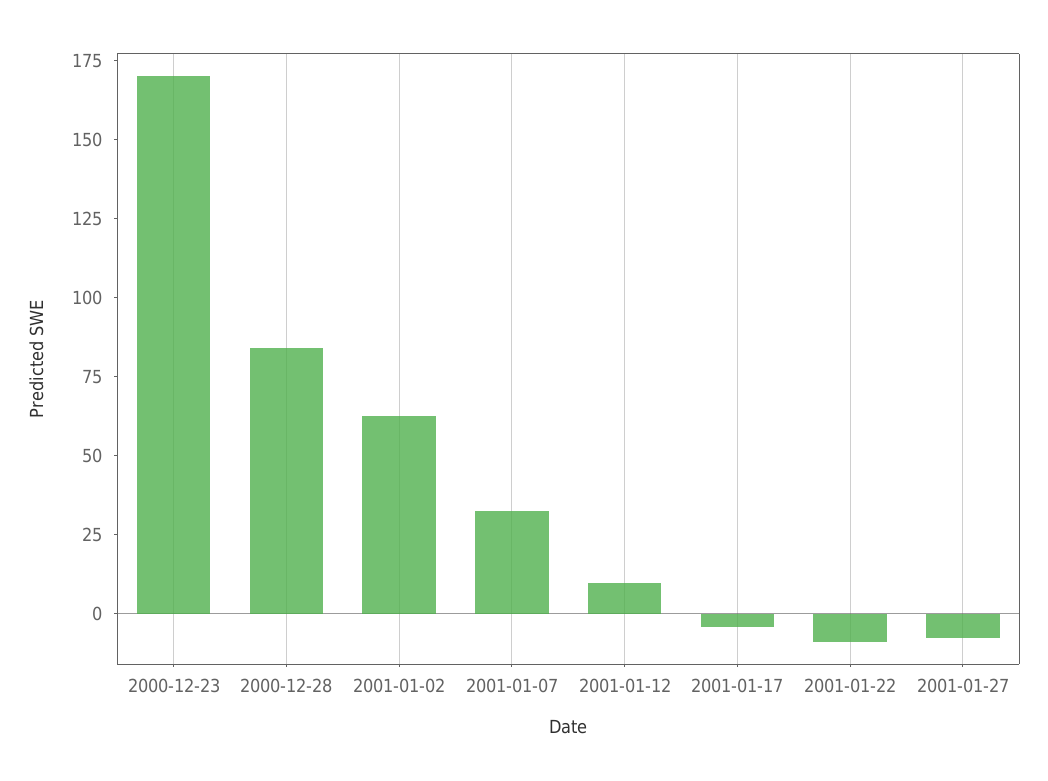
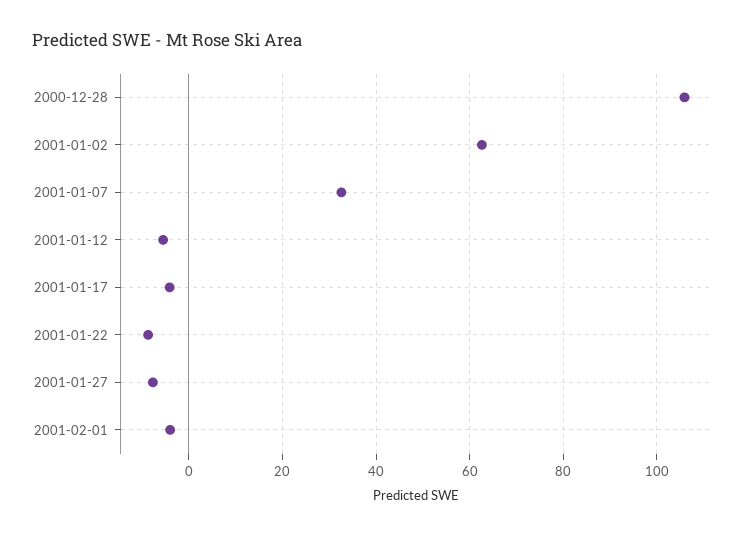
2000-12-23: 170 -> none
2000-12-28: 85 -> 106
2001-01-12: 10 -> -6
2001-02-01: none -> -4

